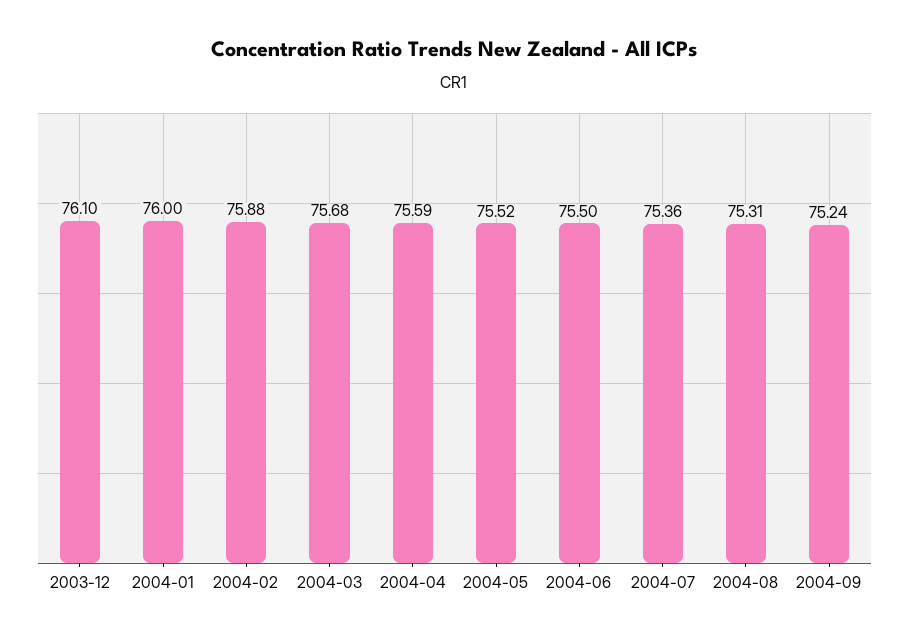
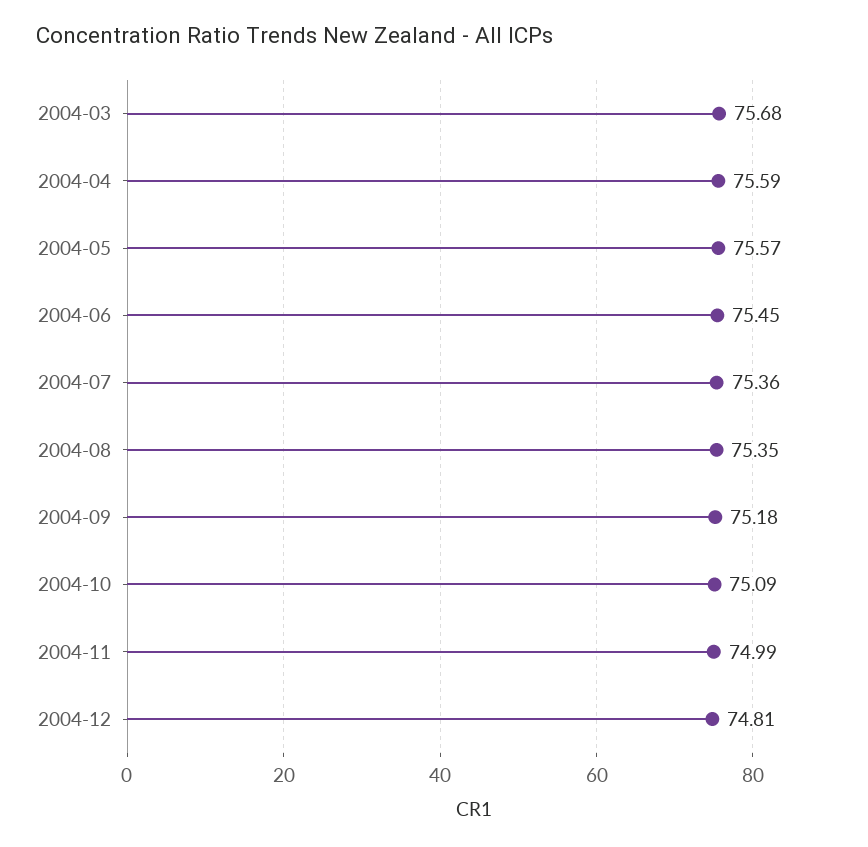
2003-12: 76.1 -> none
2004-01: 76 -> none
2004-02: 75.88 -> none
2004-05: 75.52 -> 75.57
2004-06: 75.5 -> 75.45
2004-08: 75.31 -> 75.35
2004-09: 75.24 -> 75.18
2004-10: none -> 75.09
2004-11: none -> 74.99
2004-12: none -> 74.81

